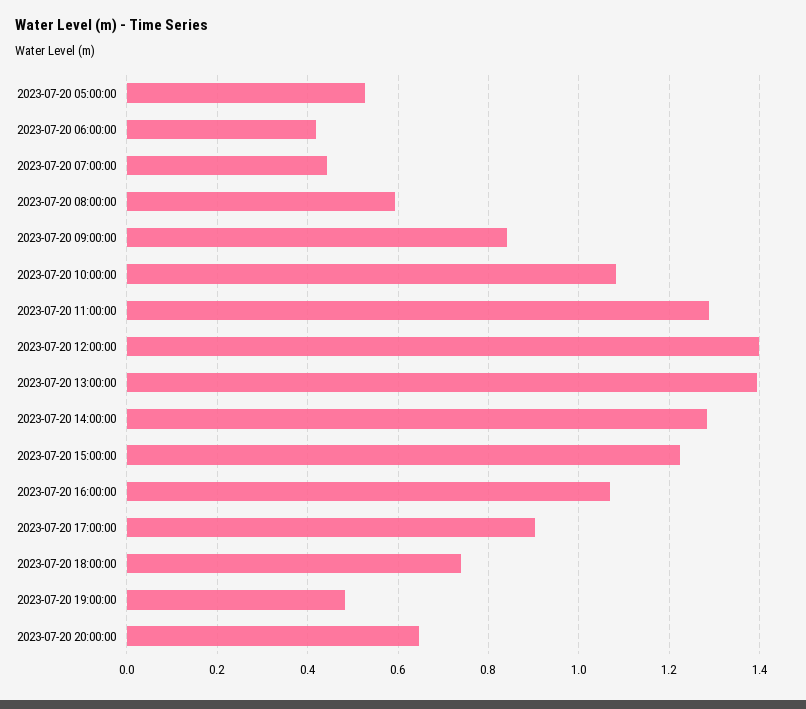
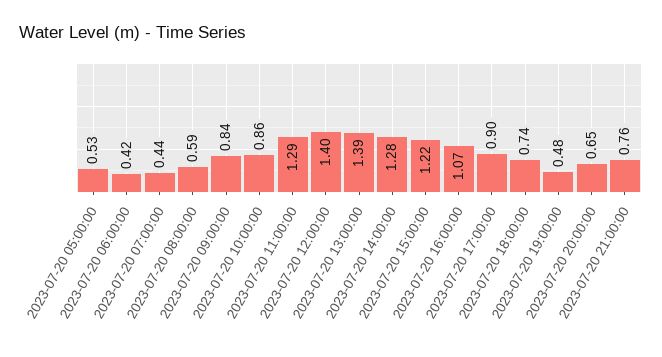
2023-07-20 10:00:00: 1.08 -> 0.86
2023-07-20 21:00:00: none -> 0.76

